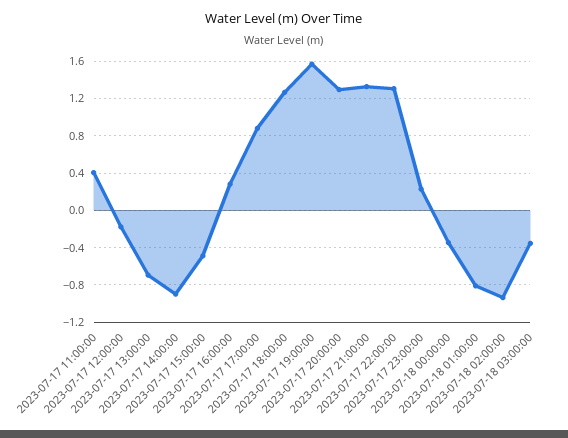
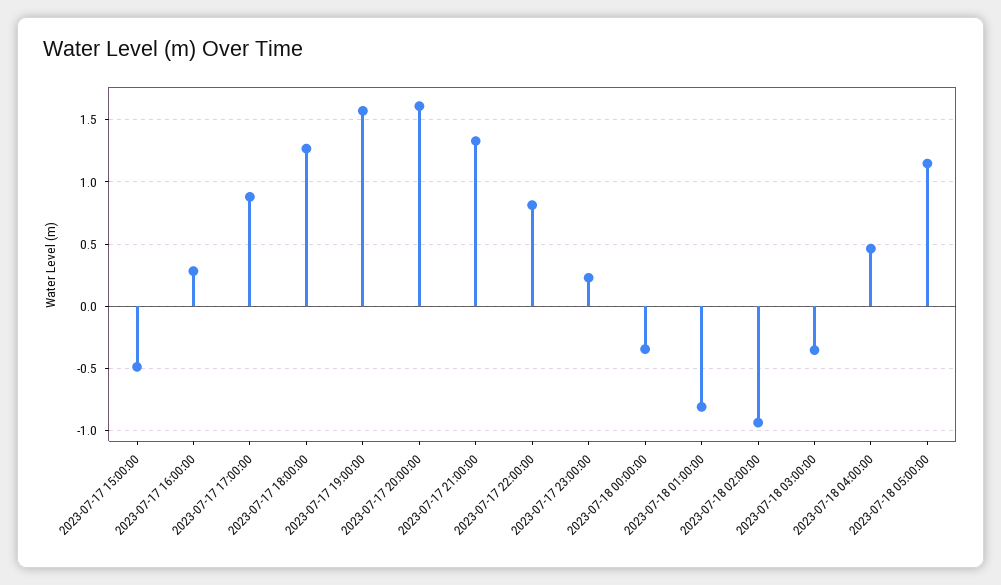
2023-07-17 11:00:00: 0.4 -> none
2023-07-17 12:00:00: -0.2 -> none
2023-07-17 13:00:00: -0.7 -> none
2023-07-17 14:00:00: -0.9 -> none
2023-07-17 20:00:00: 1.3 -> 1.6
2023-07-17 22:00:00: 1.3 -> 0.8
2023-07-18 04:00:00: none -> 0.45
2023-07-18 05:00:00: none -> 1.15

